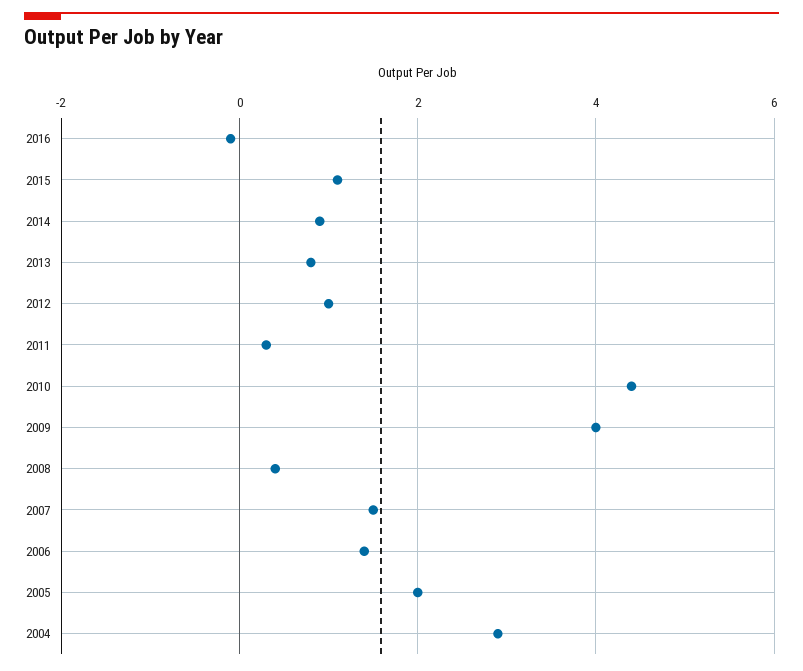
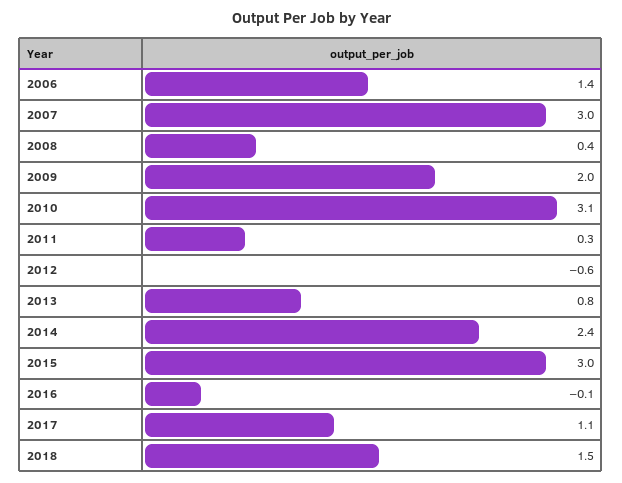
2015: 1 -> 3
2014: 1 -> 2.4
2012: 1 -> -0.6
2010: 4.5 -> 3.1
2009: 4 -> 2
2007: 1.5 -> 3
2005: 2 -> none
2004: 3 -> none
2017: none -> 1.1
2018: none -> 1.5

